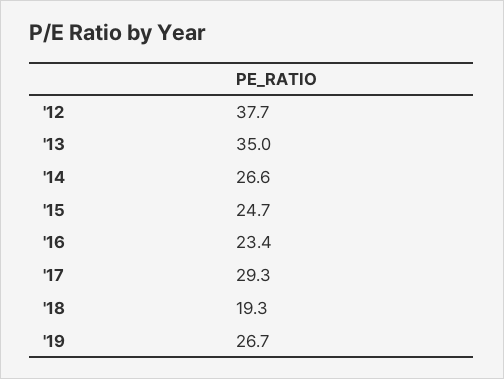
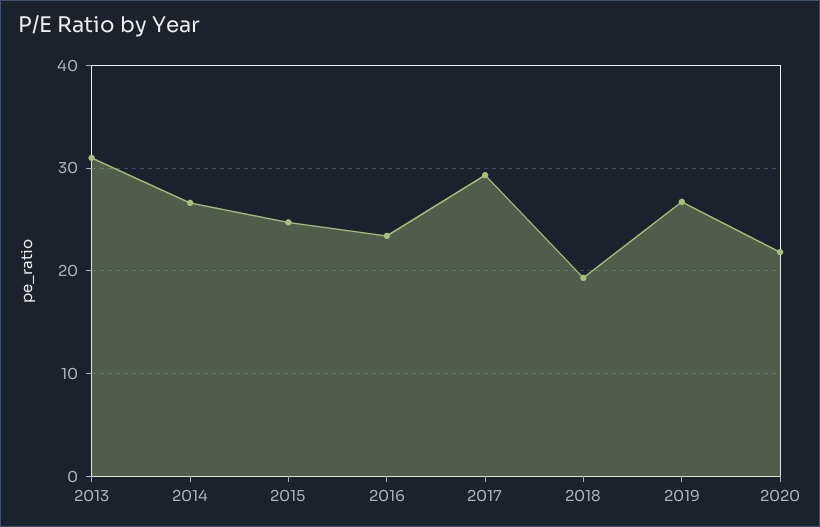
'12: 37.7 -> none
'13: 35 -> 31
2020: none -> 22

